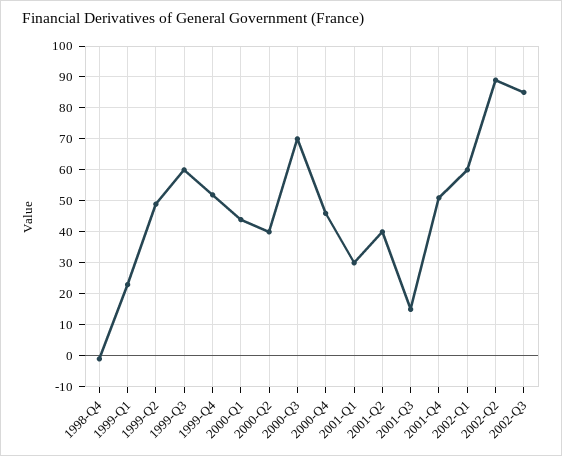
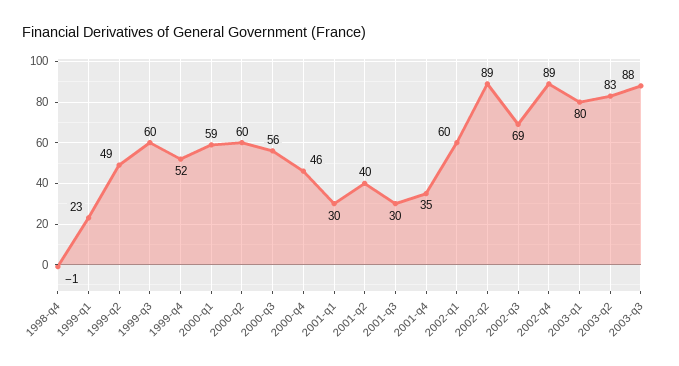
2000-Q1: 45 -> 59
2000-Q2: 40 -> 60
2000-Q3: 70 -> 56
2001-Q3: 15 -> 30
2001-Q4: 50 -> 35
2002-Q3: 85 -> 69
2002-q4: none -> 89
2003-q1: none -> 80
2003-q2: none -> 83
2003-q3: none -> 88

